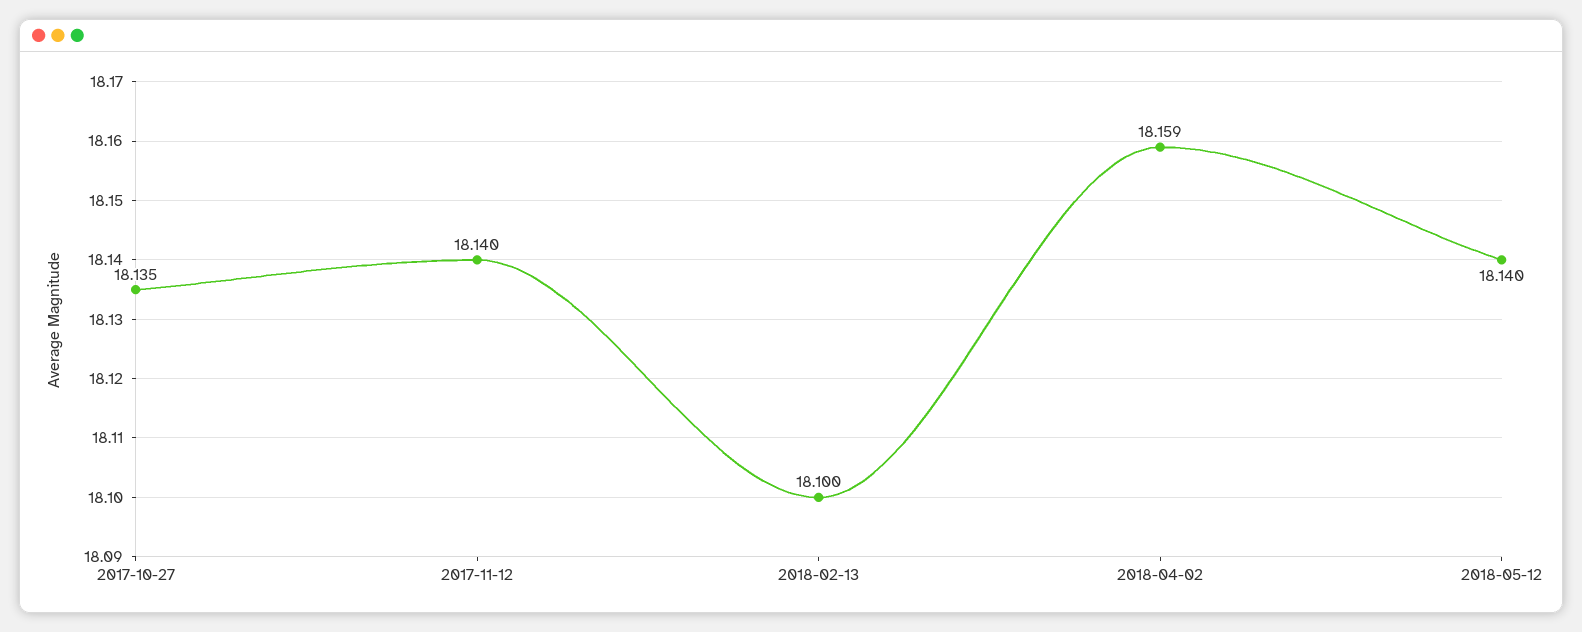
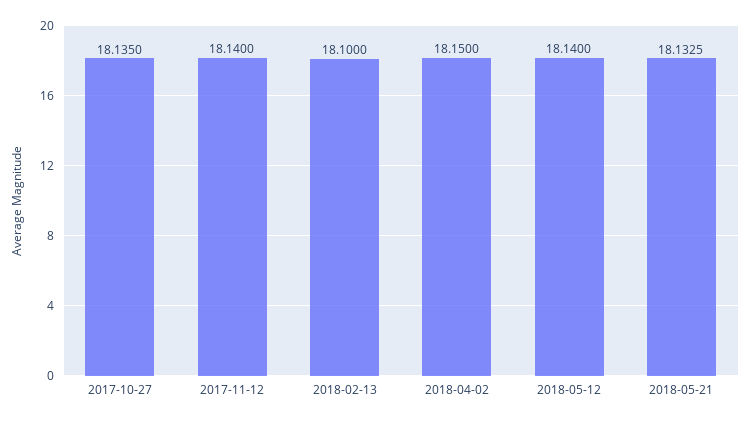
2018-04-02: 18.159 -> 18.15
2018-05-21: none -> 18.1325

